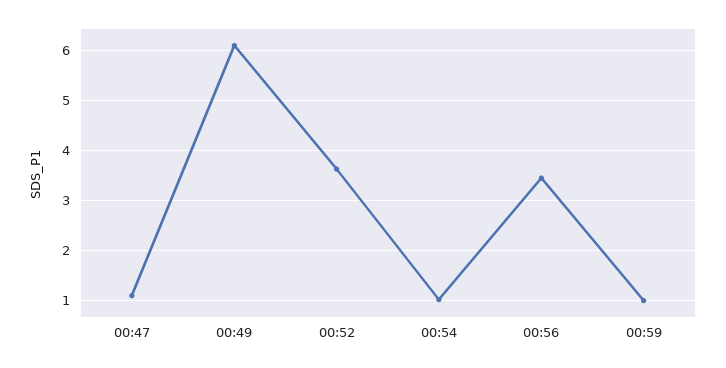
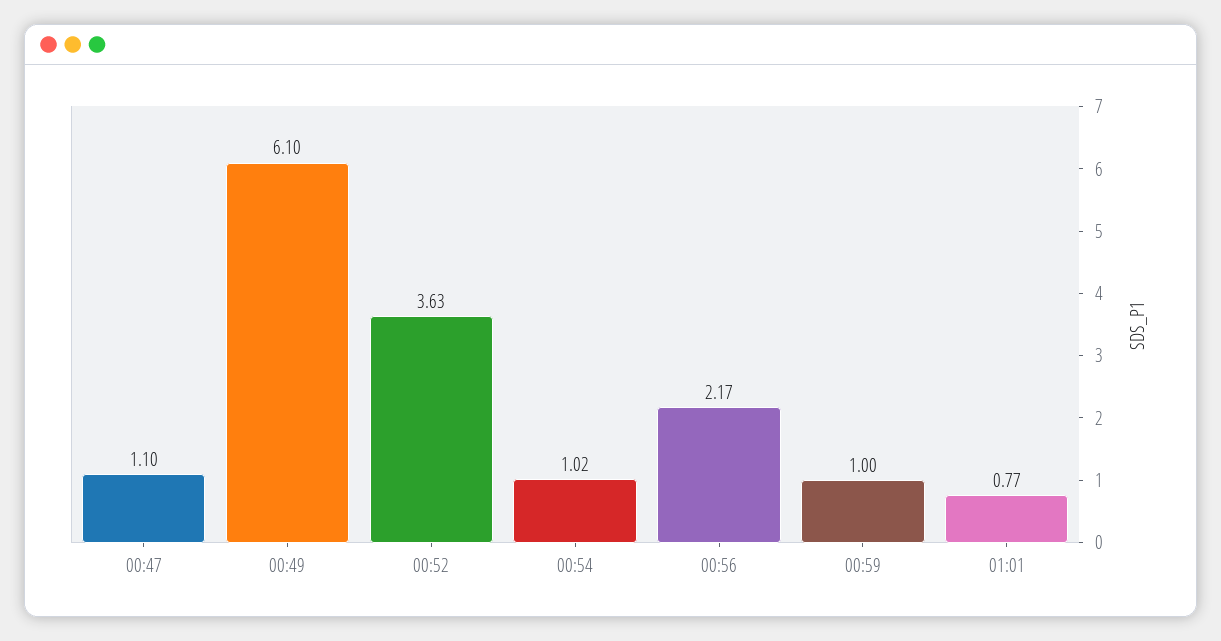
00:56: 3.4 -> 2.17
01:01: none -> 0.77

